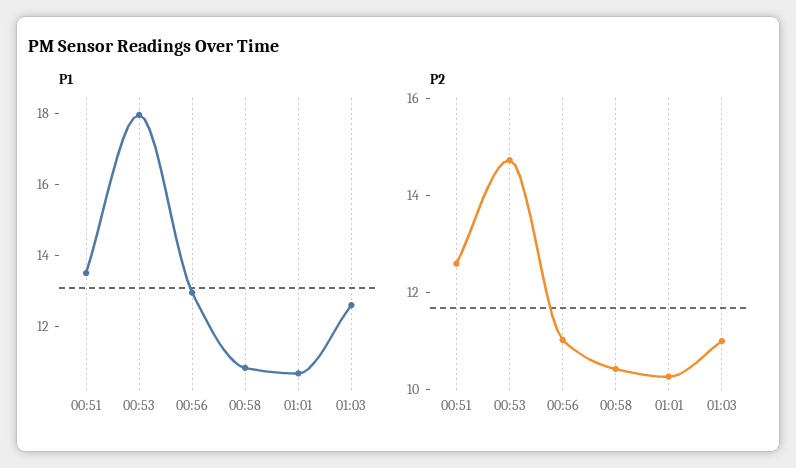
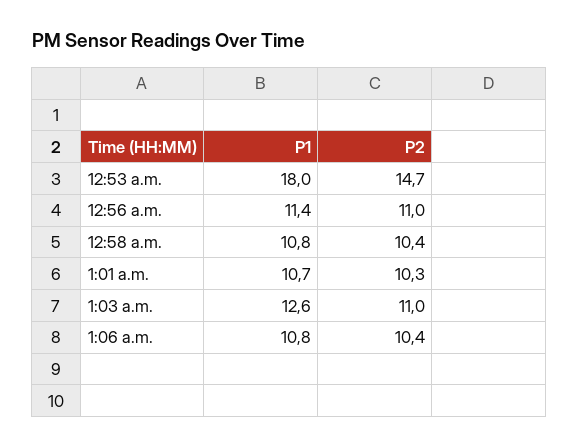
P1, 00:51: 13.5 -> none
P1, 00:56: 13 -> 11.4
P2, 00:51: 12.5 -> none
P1, 1:06 a.m.: none -> 10.8
P2, 1:06 a.m.: none -> 10.4

